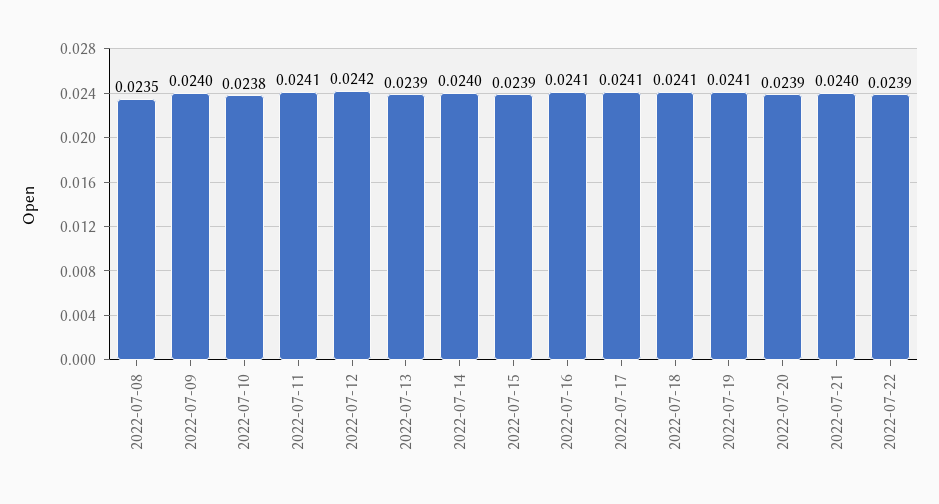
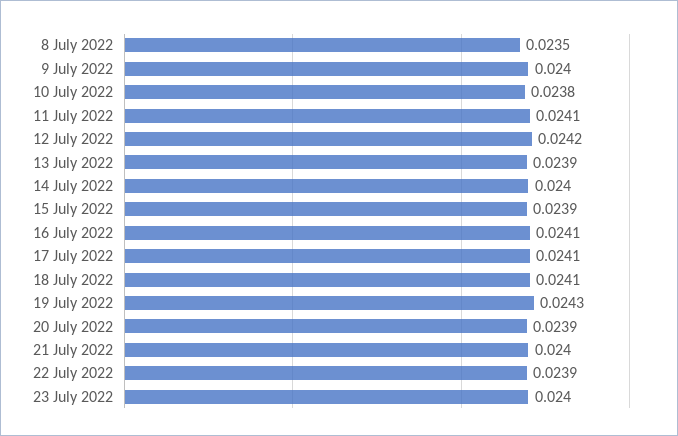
2022-07-19: 0.0241 -> 0.0243
23 July 2022: none -> 0.024

